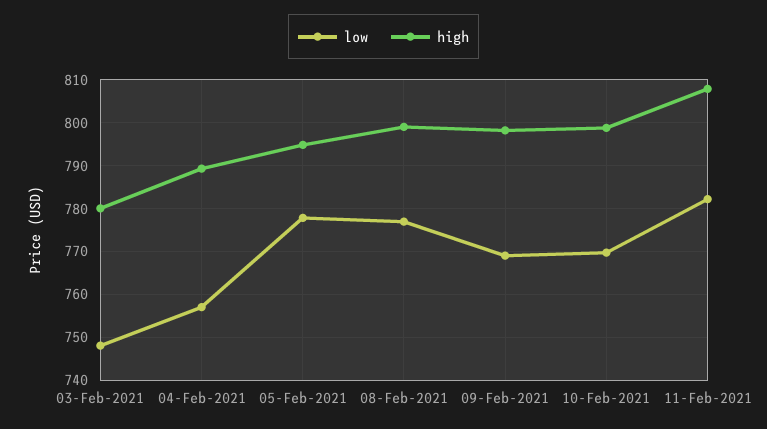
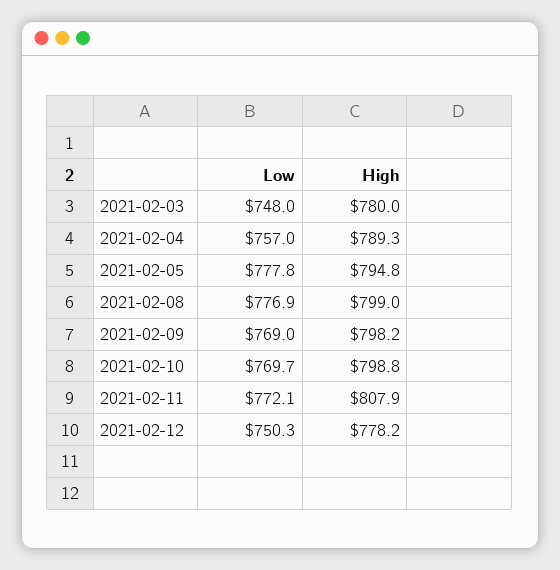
low, 11-Feb-2021: 782 -> 772.1
low, 2021-02-12: none -> 750.3
high, 2021-02-12: none -> 778.2

